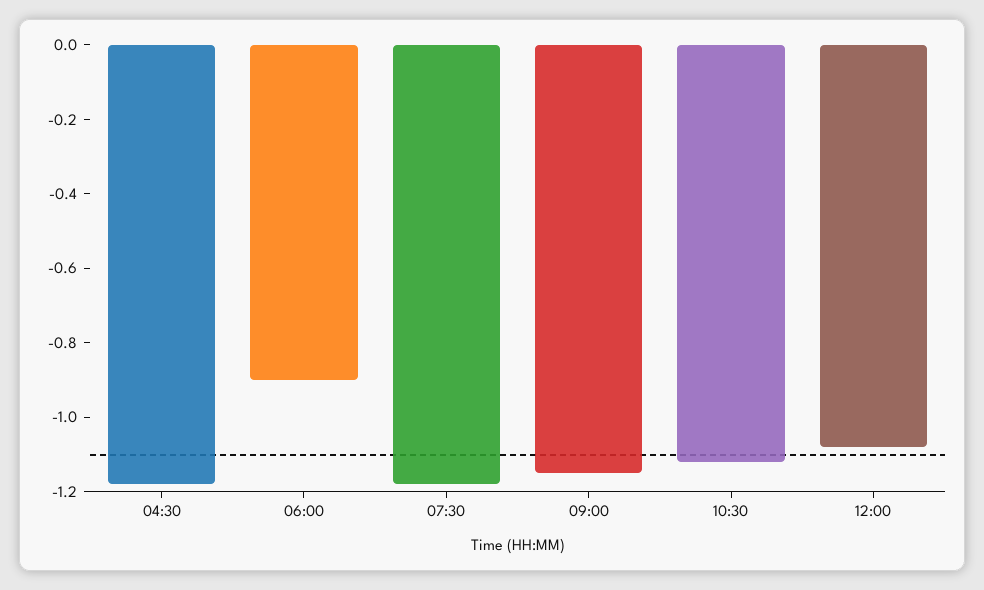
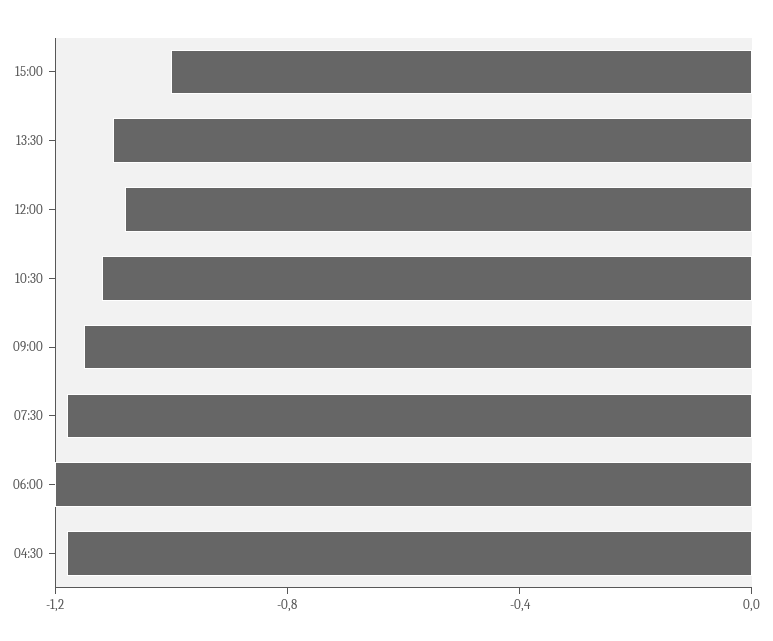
06:00: -0.9 -> -1.2
15:00: none -> -1
13:30: none -> -1.1

